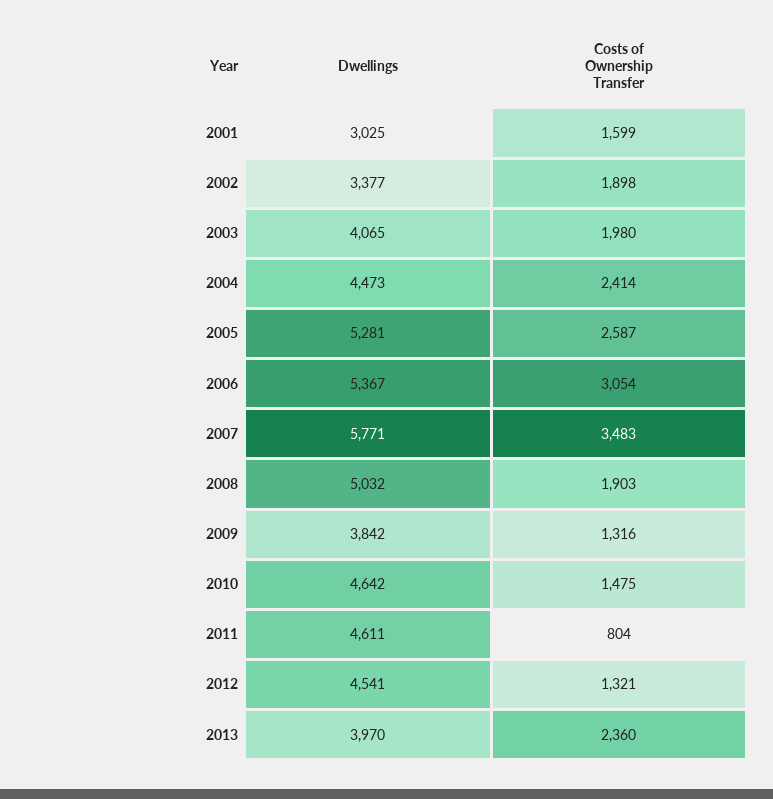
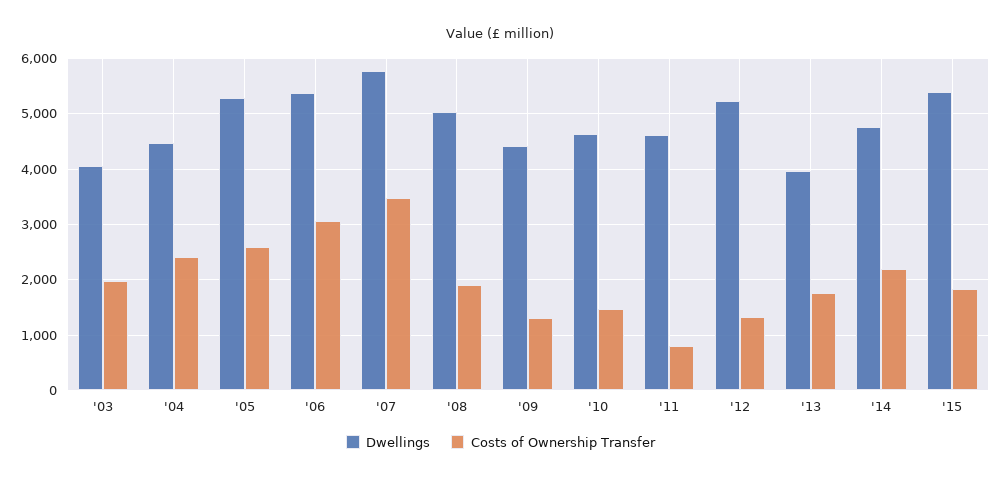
Dwellings, 2001: 3025 -> none
Costs of Ownership Transfer, 2001: 1599 -> none
Dwellings, 2002: 3377 -> none
Costs of Ownership Transfer, 2002: 1898 -> none
Dwellings, 2009: 3842 -> 4400
Dwellings, 2012: 4541 -> 5200
Costs of Ownership Transfer, 2013: 2360 -> 1800
Dwellings, '14: none -> 4800
Costs of Ownership Transfer, '14: none -> 2200
Dwellings, '15: none -> 5400
Costs of Ownership Transfer, '15: none -> 1800

